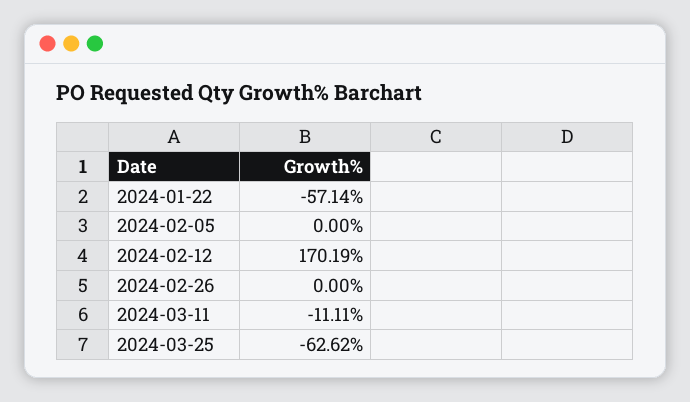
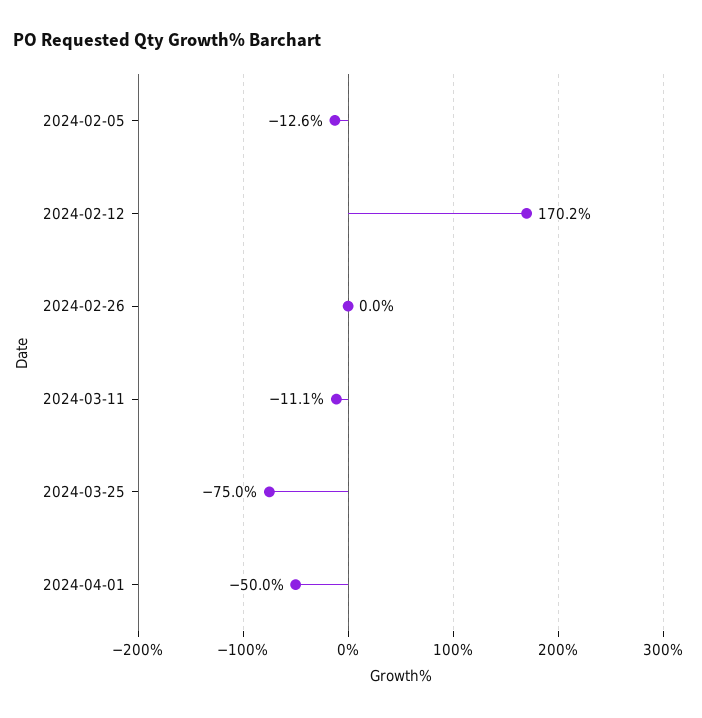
2024-01-22: -57.14 -> none
2024-02-05: 0 -> -12.6
2024-03-25: -62.62 -> -75
2024-04-01: none -> -50

